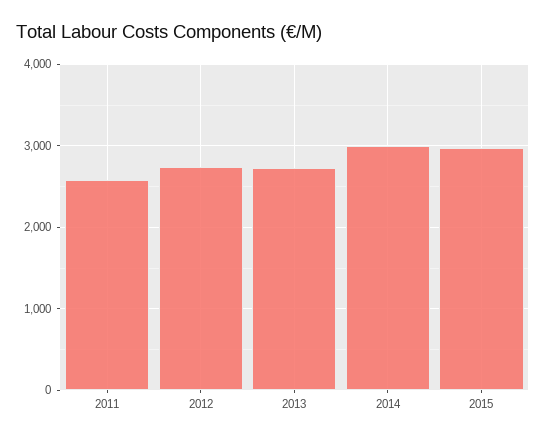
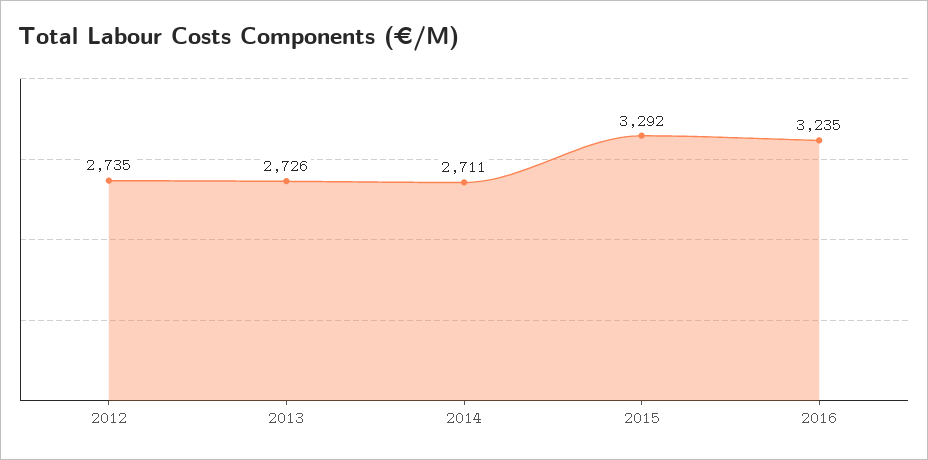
2011: 2600 -> none
2014: 3000 -> 2711
2015: 3000 -> 3292
2016: none -> 3235

